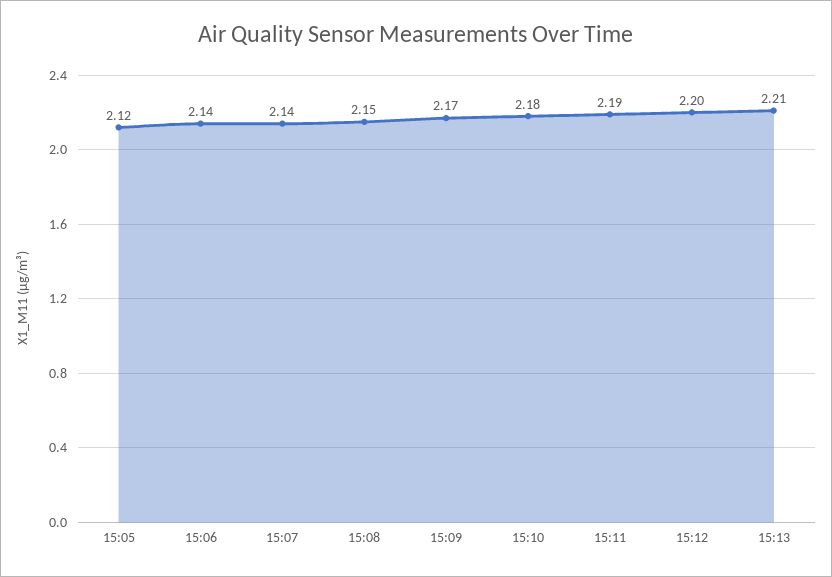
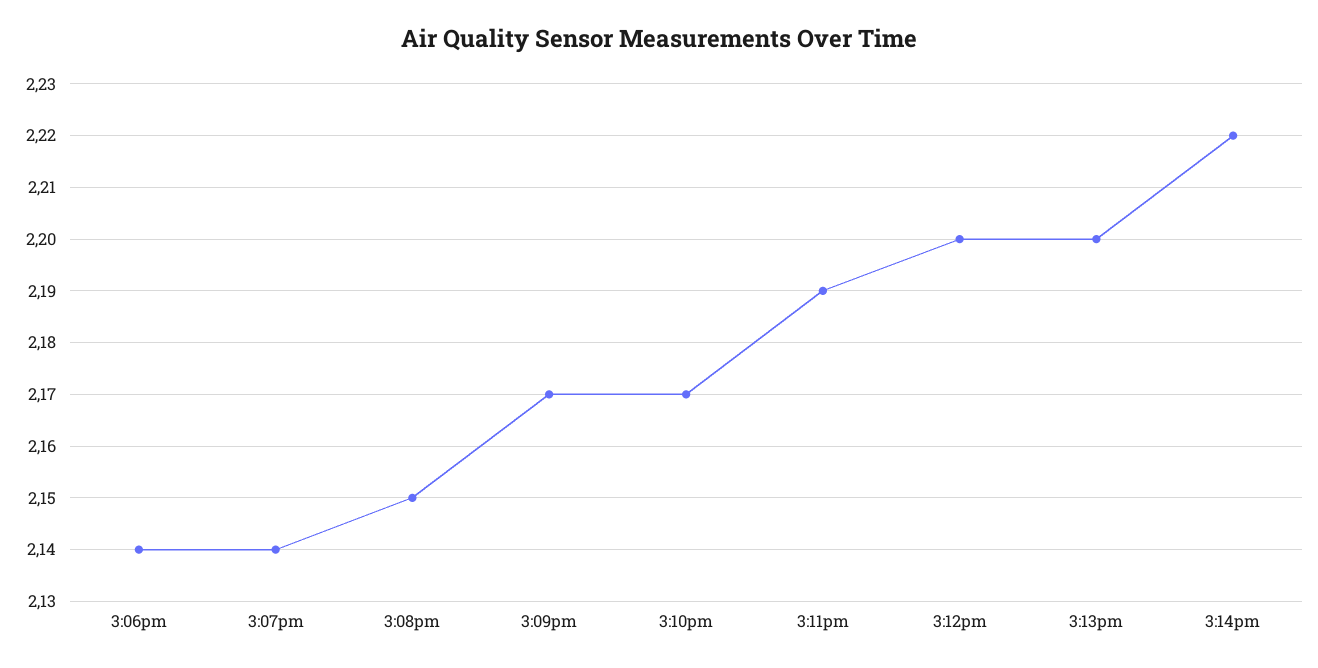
15:05: 2.12 -> none
15:10: 2.18 -> 2.17
15:13: 2.21 -> 2.2
3:14pm: none -> 2.22

